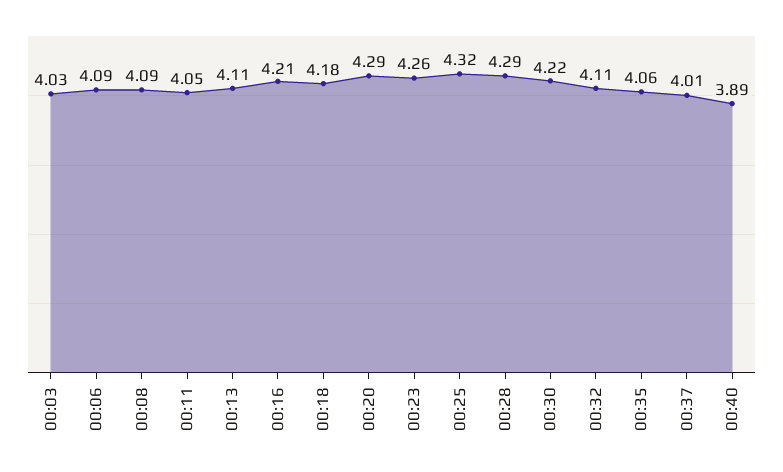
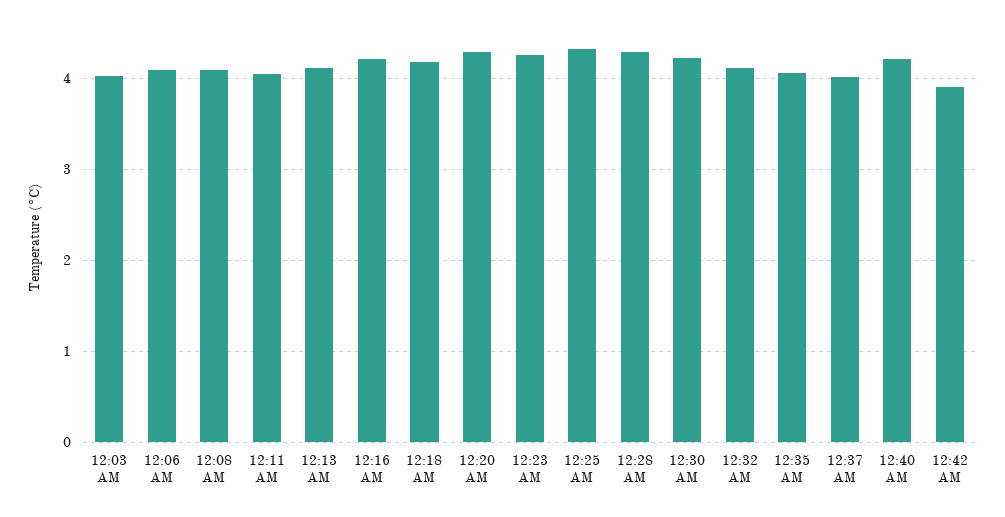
00:40: 3.89 -> 4.2
12:42 AM: none -> 3.9

